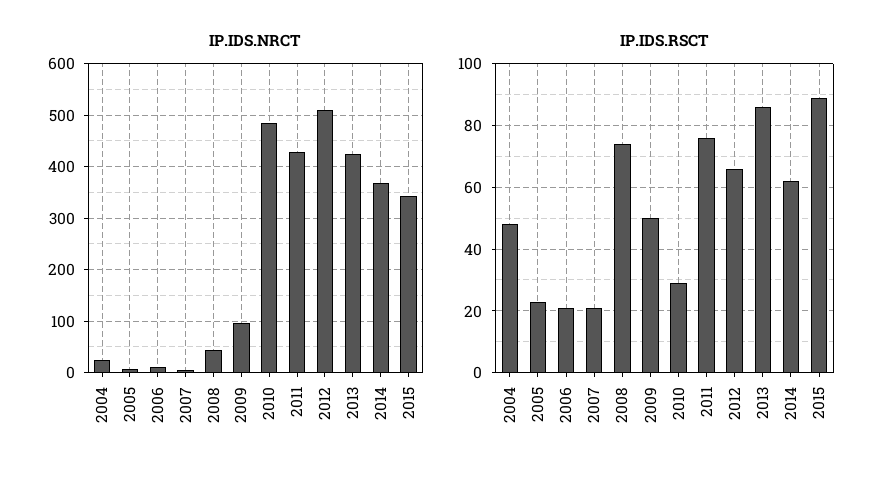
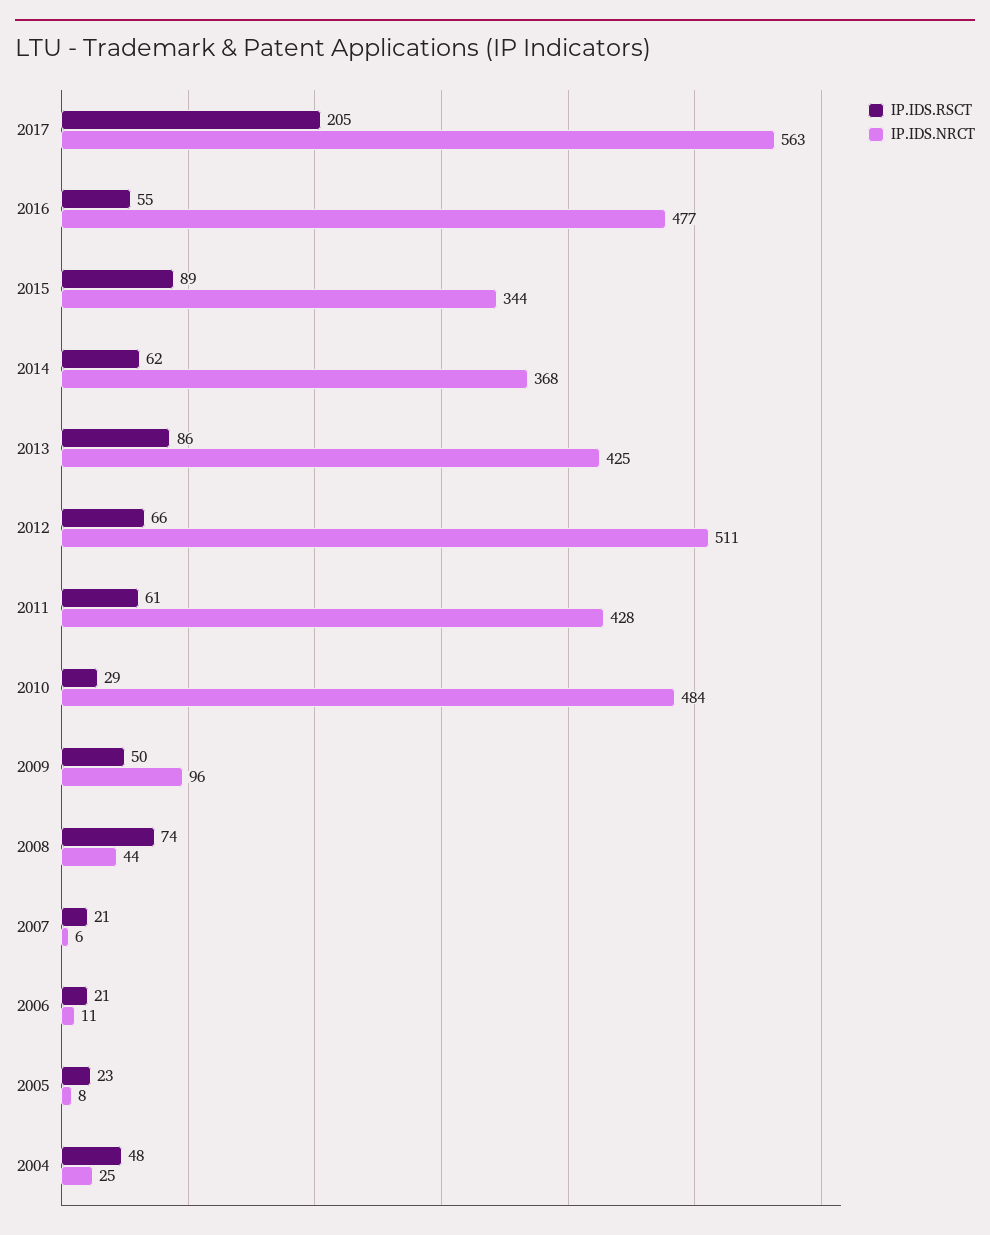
IP.IDS.RSCT, 2011: 75 -> 61
IP.IDS.RSCT, 2017: none -> 205
IP.IDS.NRCT, 2017: none -> 563
IP.IDS.RSCT, 2016: none -> 55
IP.IDS.NRCT, 2016: none -> 477

